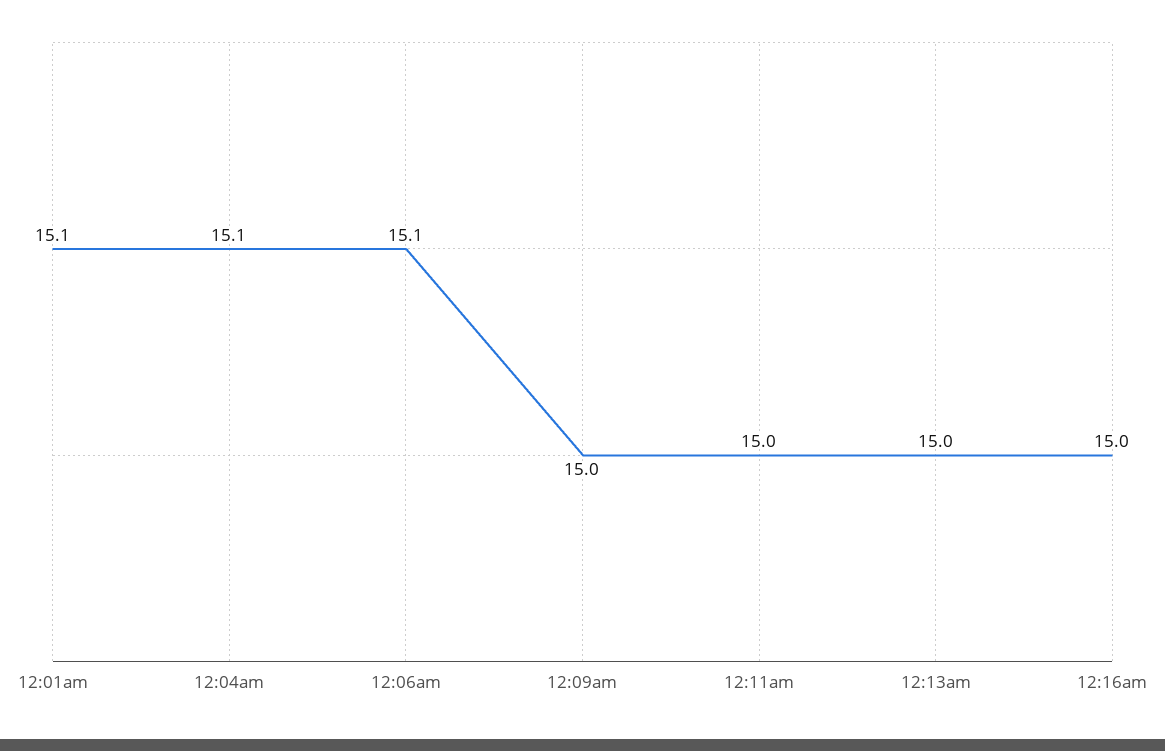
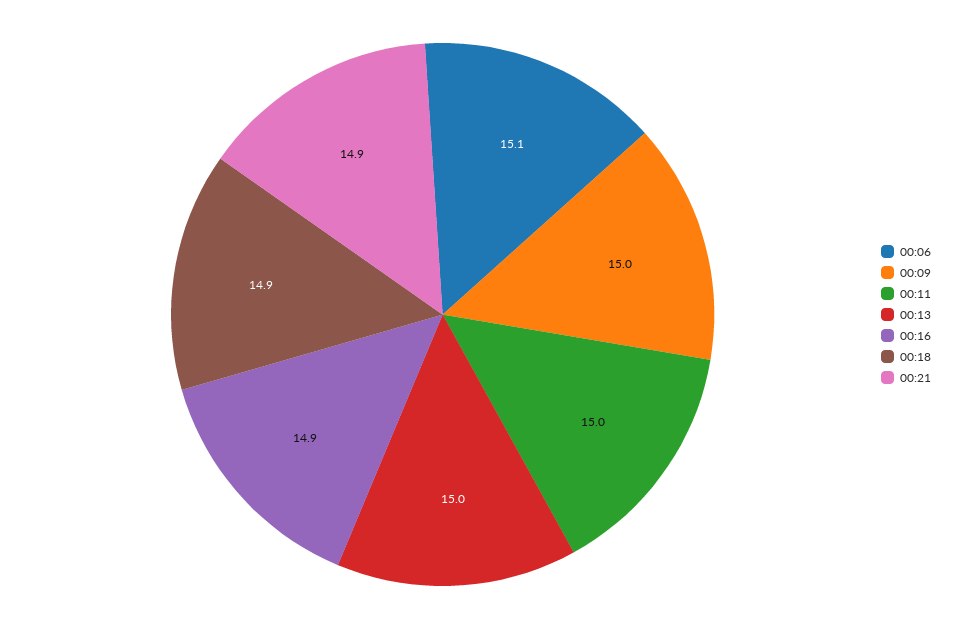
12:01am: 15.1 -> none
12:04am: 15.1 -> none
12:16am: 15 -> 14.9
00:18: none -> 14.9
00:21: none -> 14.9

